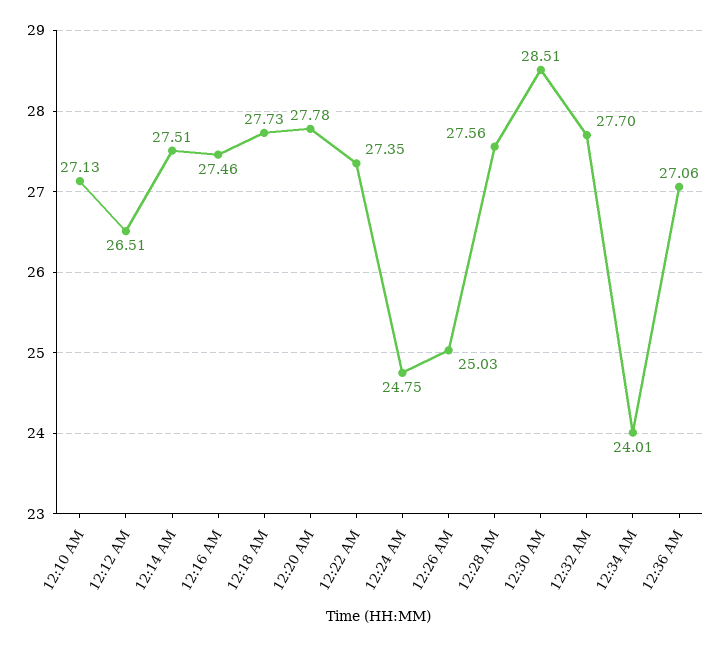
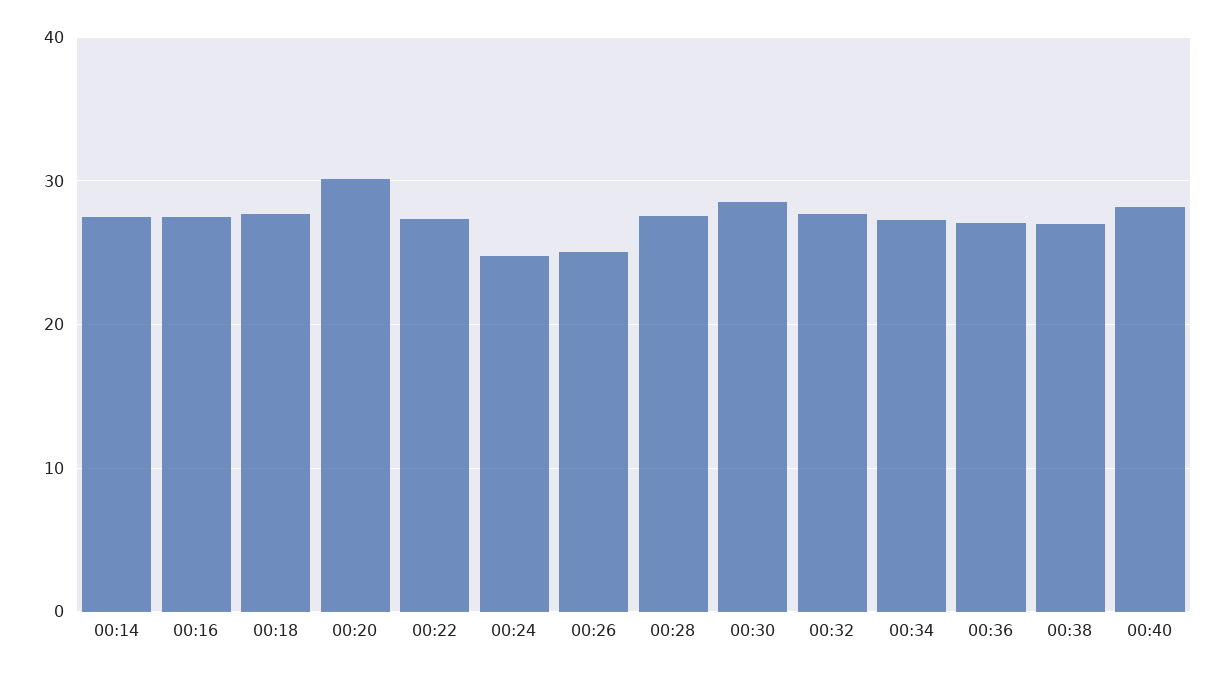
12:10 AM: 27.13 -> none
12:12 AM: 26.51 -> none
12:20 AM: 27.78 -> 30
12:34 AM: 24.01 -> 27
00:38: none -> 27
00:40: none -> 28

